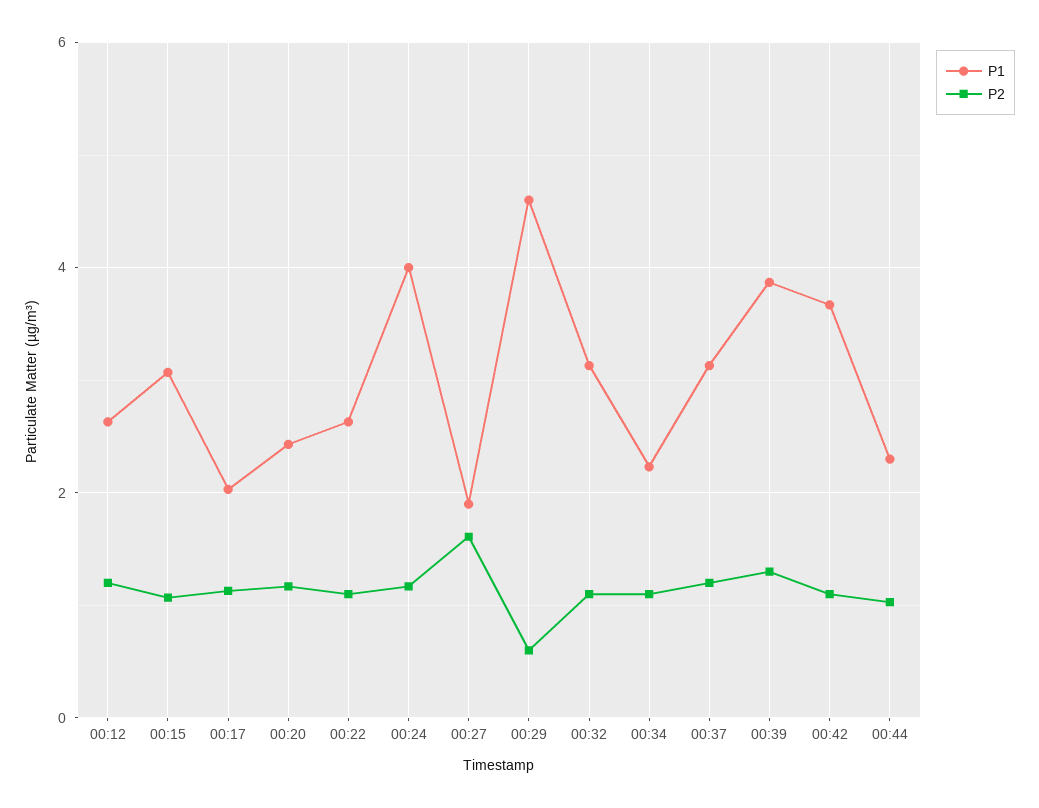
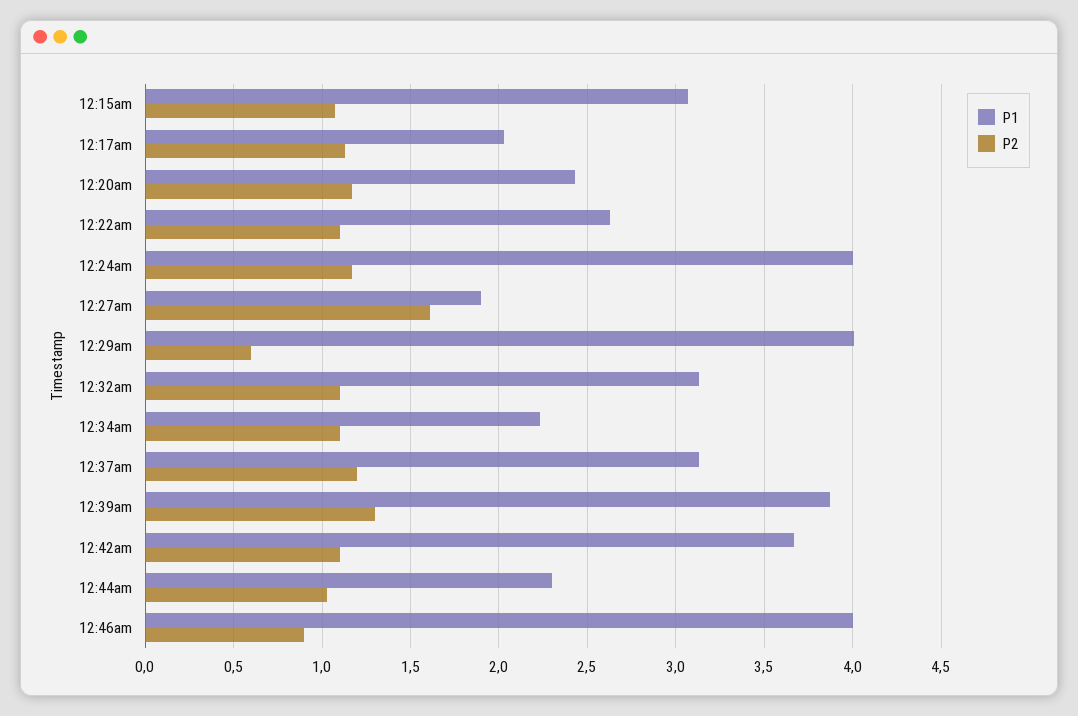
P1, 00:12: 2.6 -> none
P2, 00:12: 1.2 -> none
P1, 00:29: 4.6 -> 4
P1, 12:46am: none -> 4
P2, 12:46am: none -> 0.9

